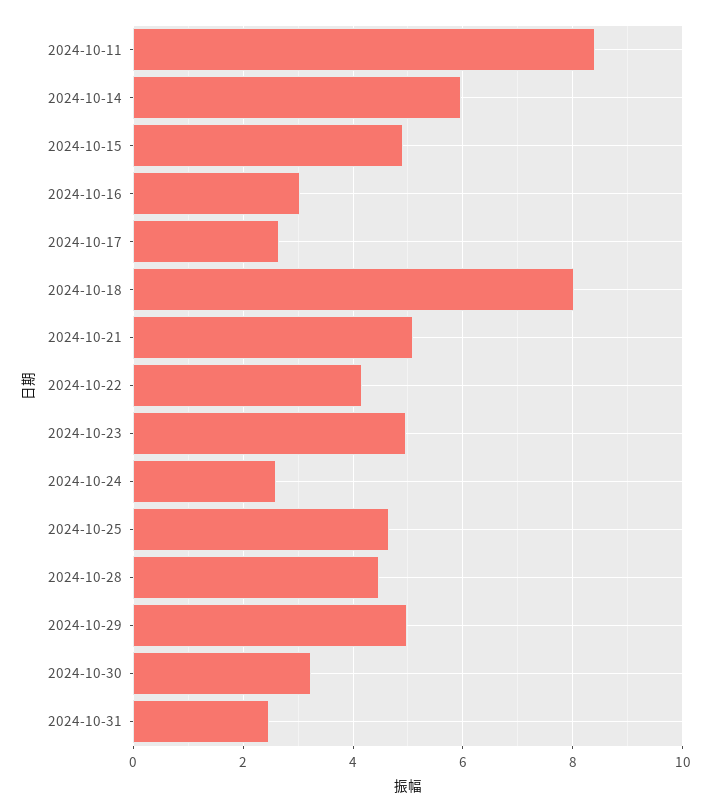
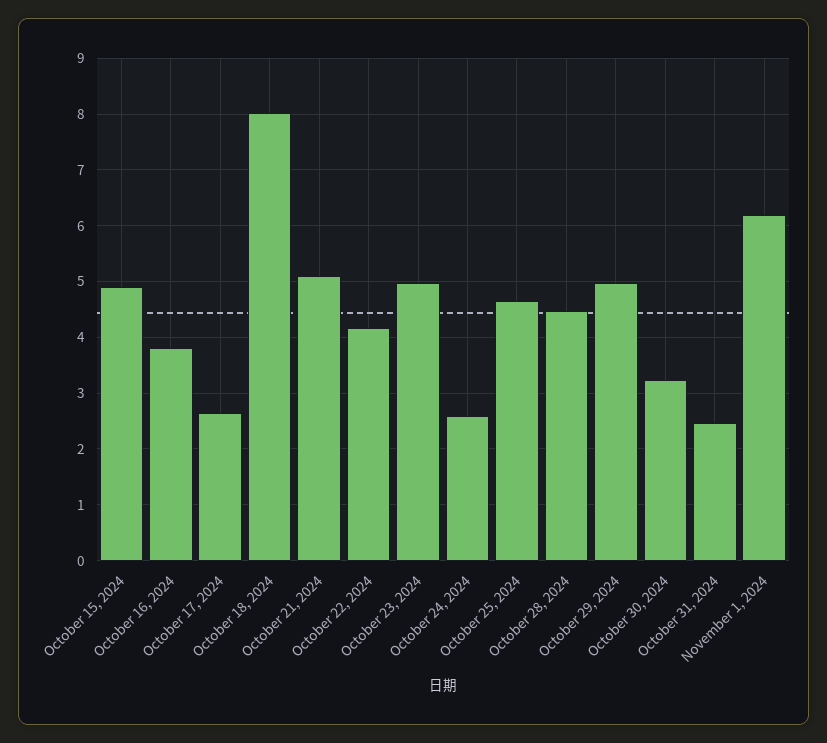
2024-10-11: 8.4 -> none
2024-10-14: 6 -> none
2024-10-16: 3 -> 3.8
November 1, 2024: none -> 6.2

